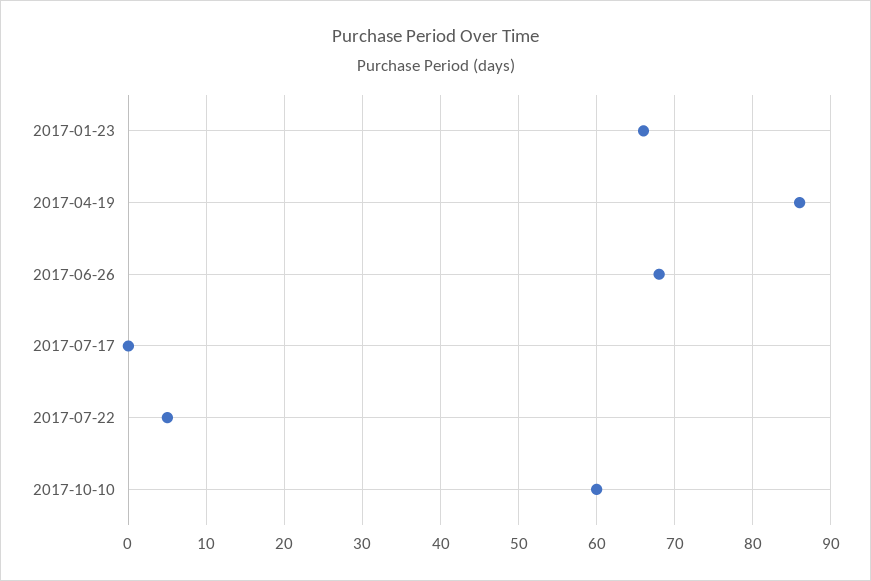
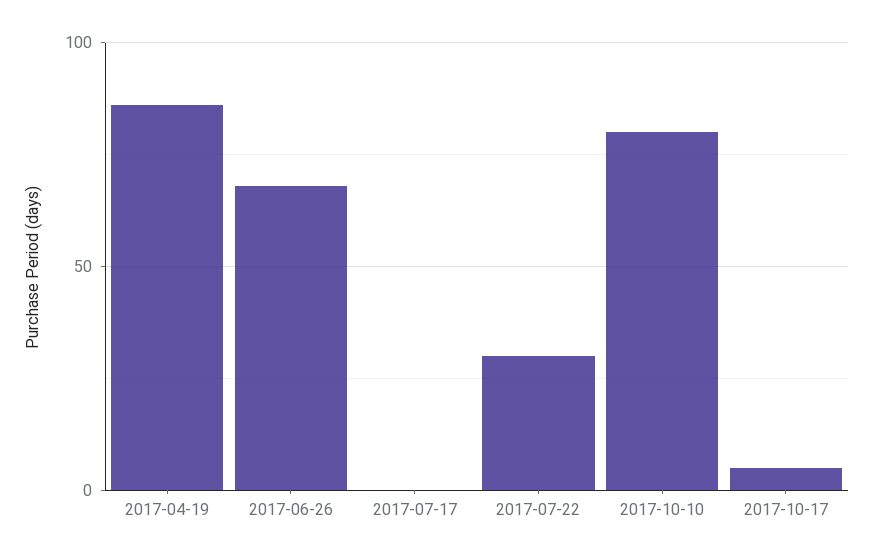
2017-01-23: 66 -> none
2017-07-22: 5 -> 30
2017-10-10: 60 -> 80
2017-10-17: none -> 5

